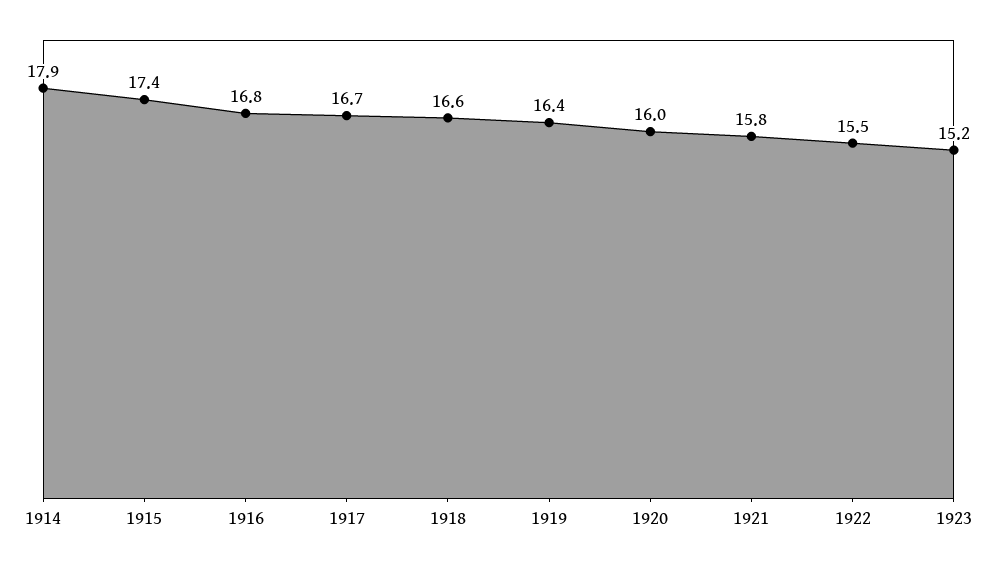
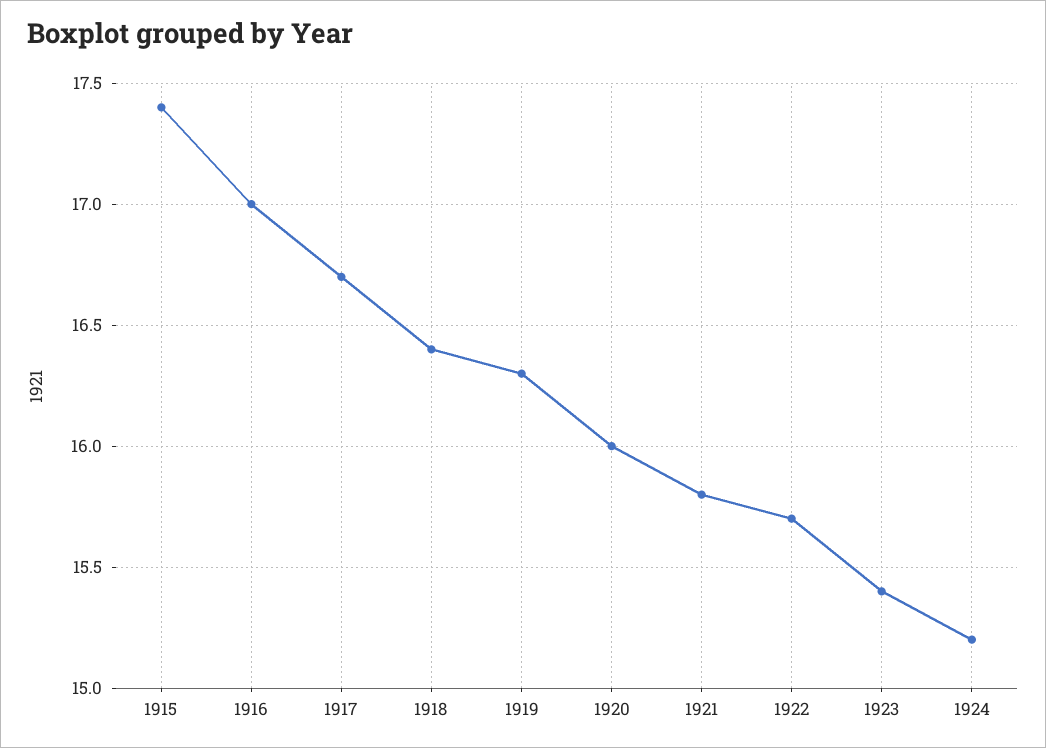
1914: 17.9 -> none
1916: 16.8 -> 17
1918: 16.6 -> 16.4
1919: 16.4 -> 16.3
1922: 15.5 -> 15.7
1923: 15.2 -> 15.4
1924: none -> 15.2

